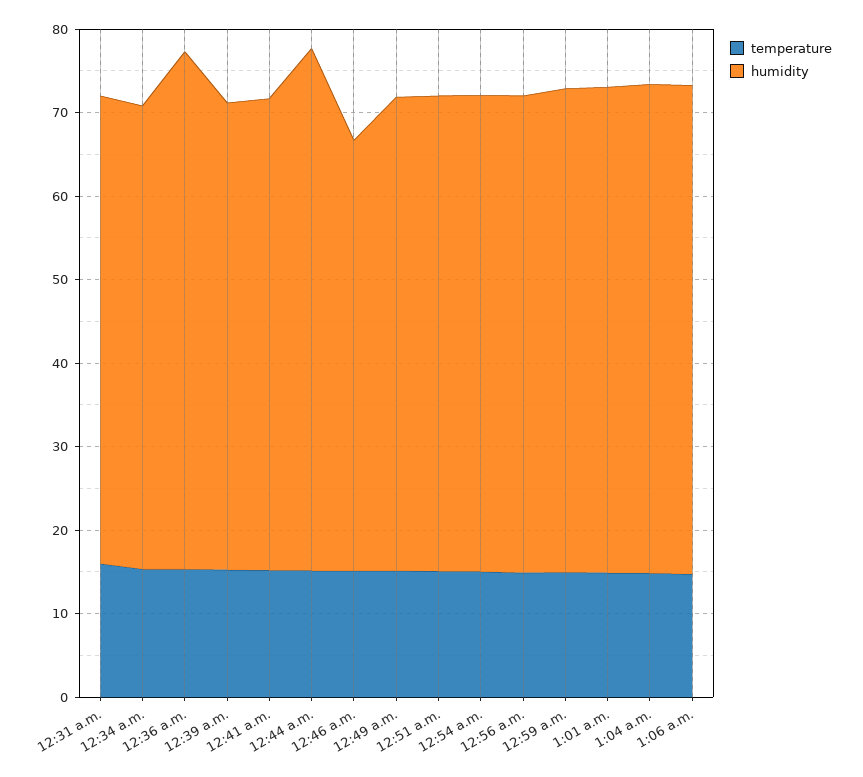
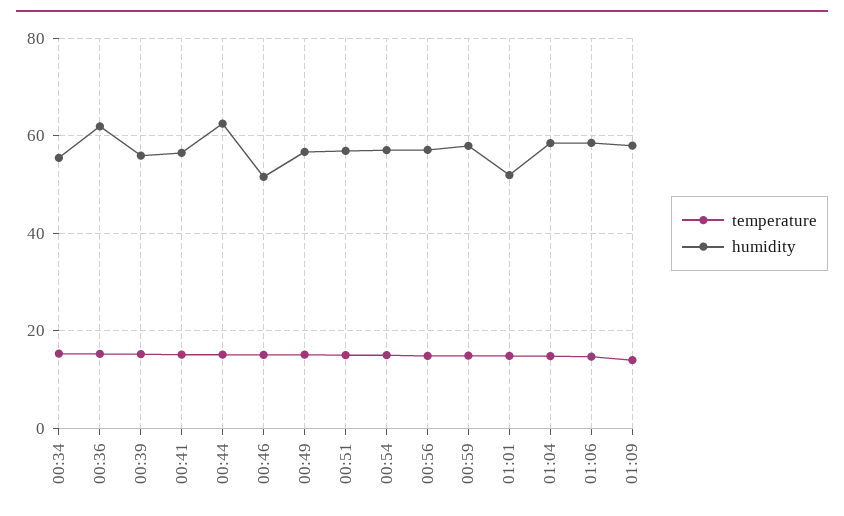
temperature, 12:31 a.m.: 16 -> none
humidity, 12:31 a.m.: 56 -> none
humidity, 1:01 a.m.: 58 -> 52
temperature, 01:09: none -> 14
humidity, 01:09: none -> 58

